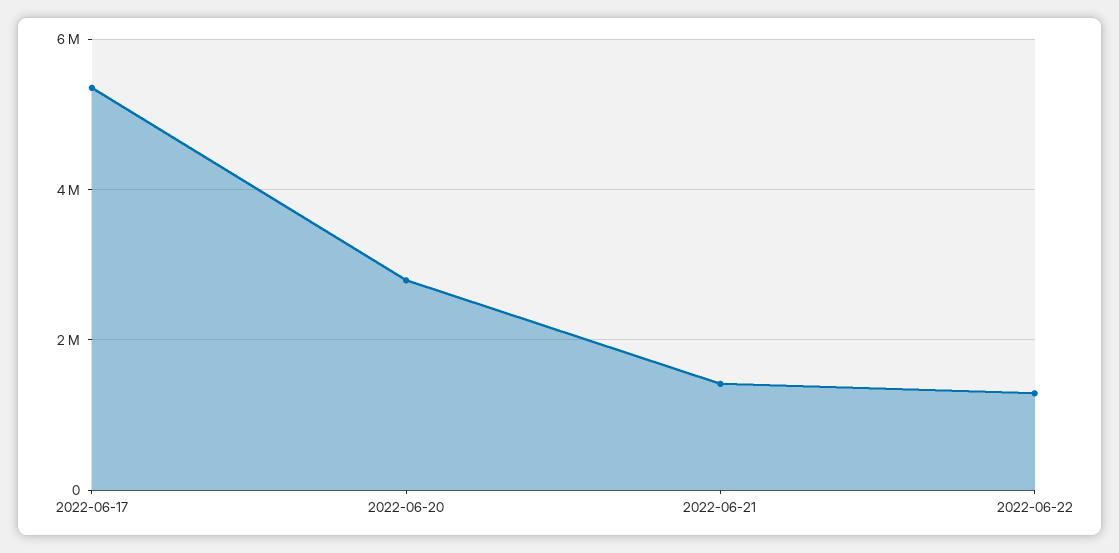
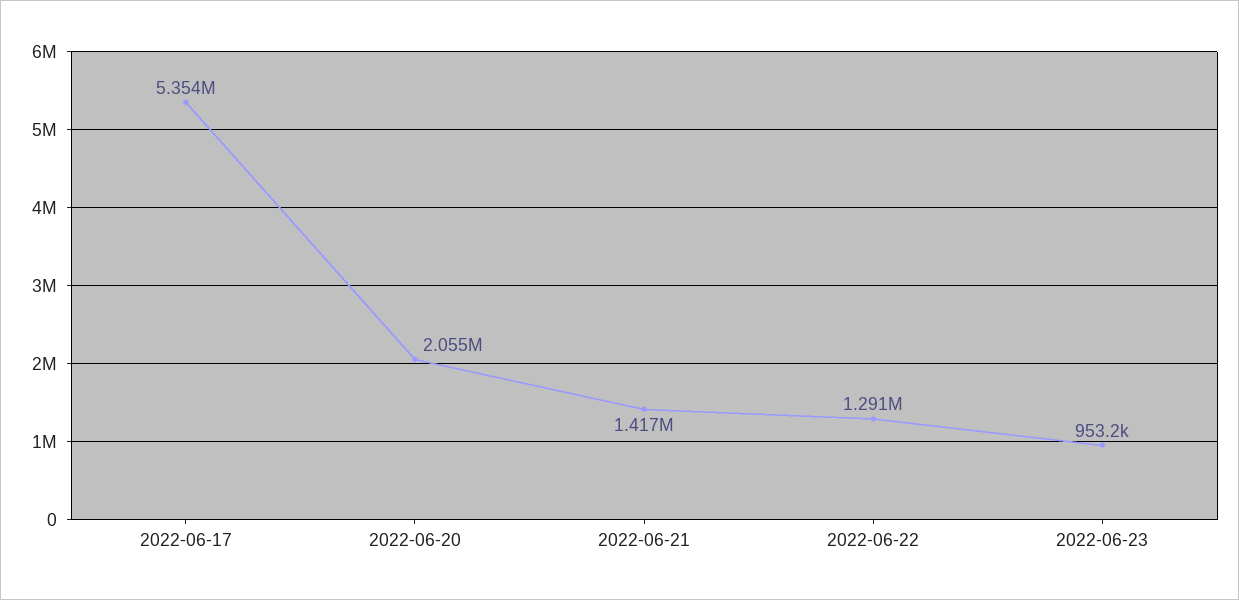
2022-06-20: 2800000 -> 2055000
2022-06-23: none -> 953200

